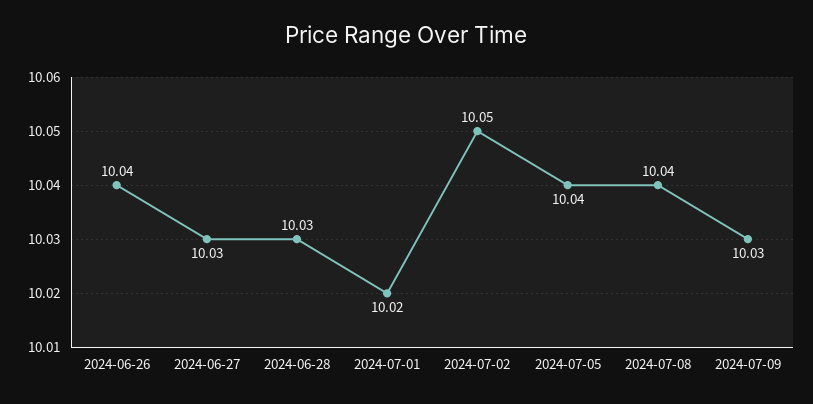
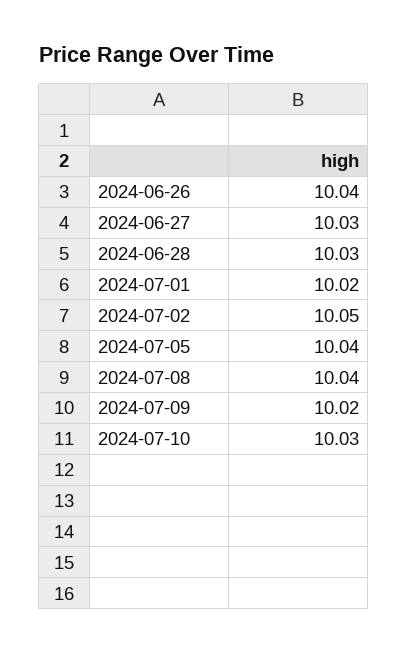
2024-07-09: 10.03 -> 10.02
2024-07-10: none -> 10.03

